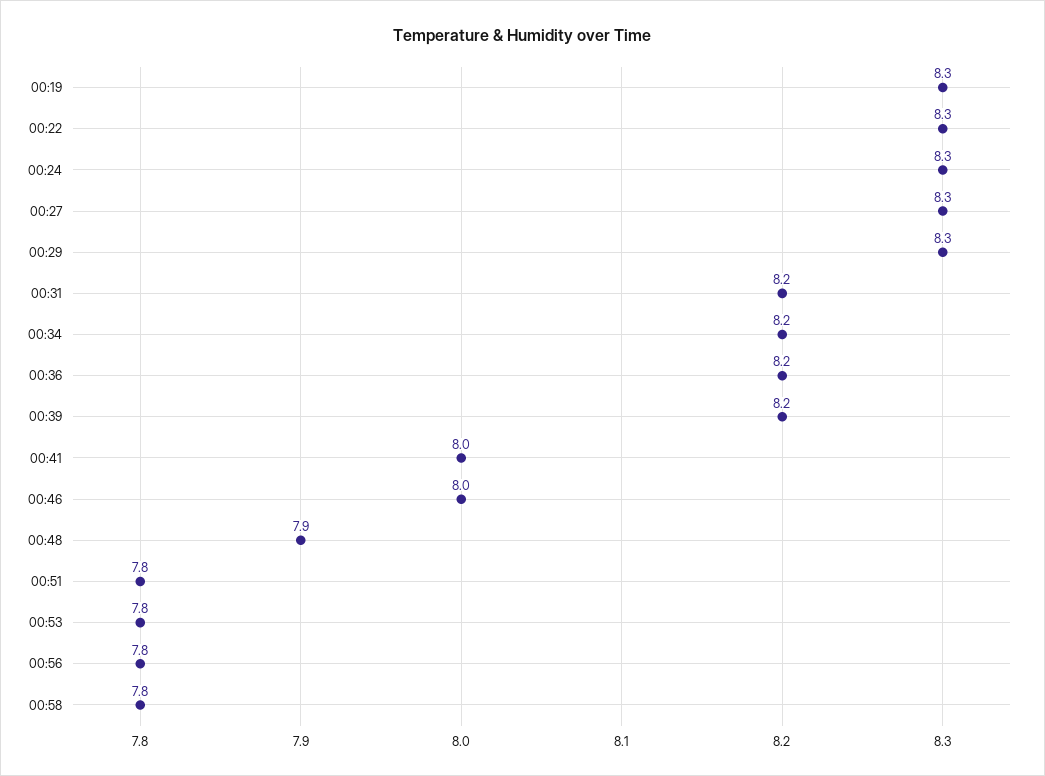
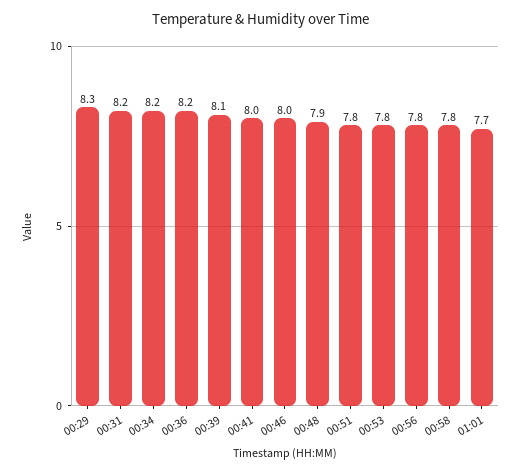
00:19: 8.3 -> none
00:22: 8.3 -> none
00:24: 8.3 -> none
00:27: 8.3 -> none
00:39: 8.2 -> 8.1
01:01: none -> 7.7

